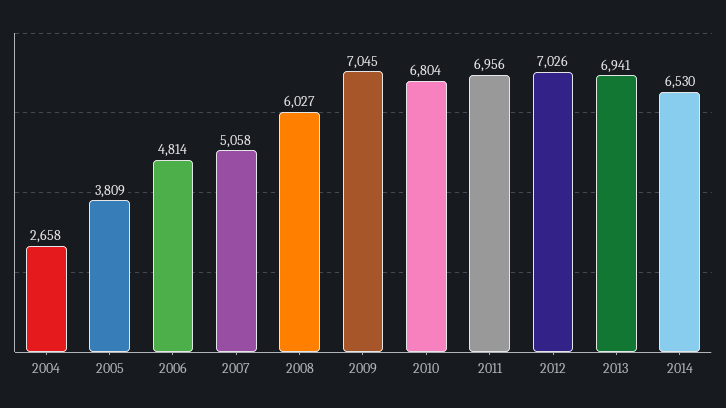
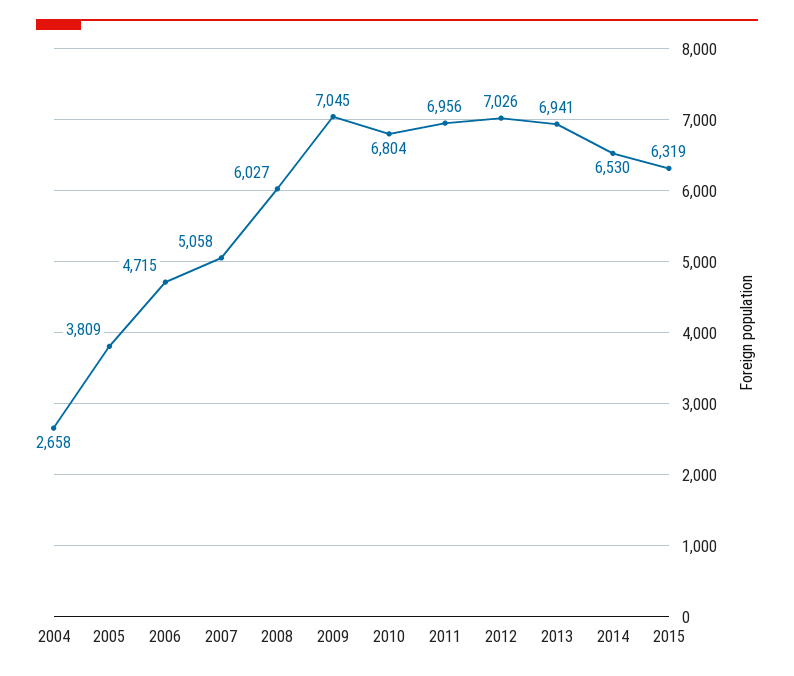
2006: 4814 -> 4715
2015: none -> 6319

